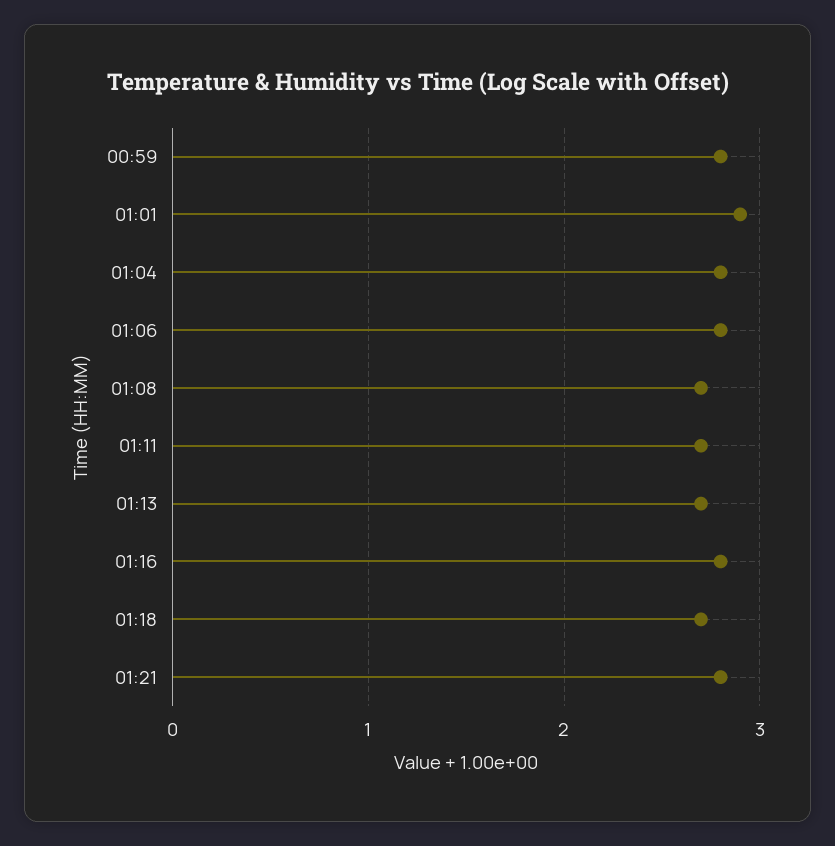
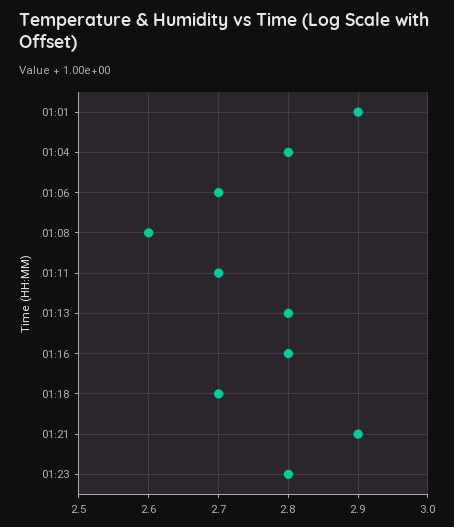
00:59: 2.8 -> none
01:06: 2.8 -> 2.7
01:08: 2.7 -> 2.6
01:13: 2.7 -> 2.8
01:21: 2.8 -> 2.9
01:23: none -> 2.8

